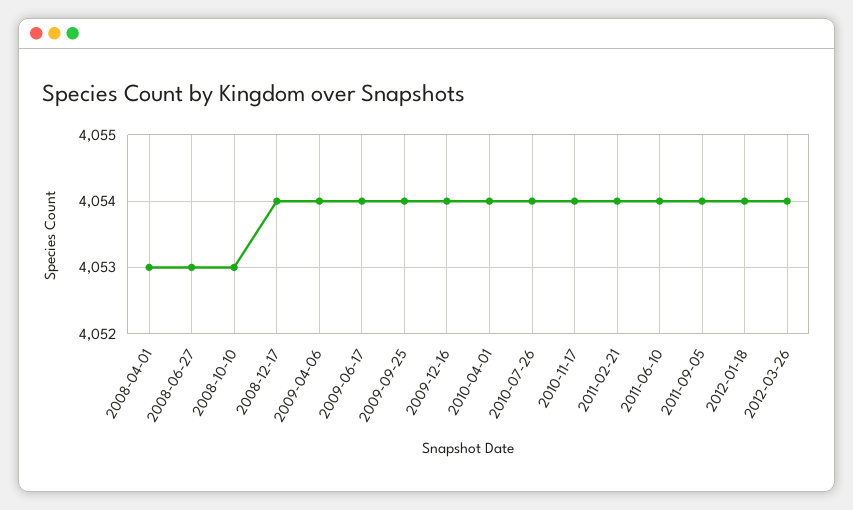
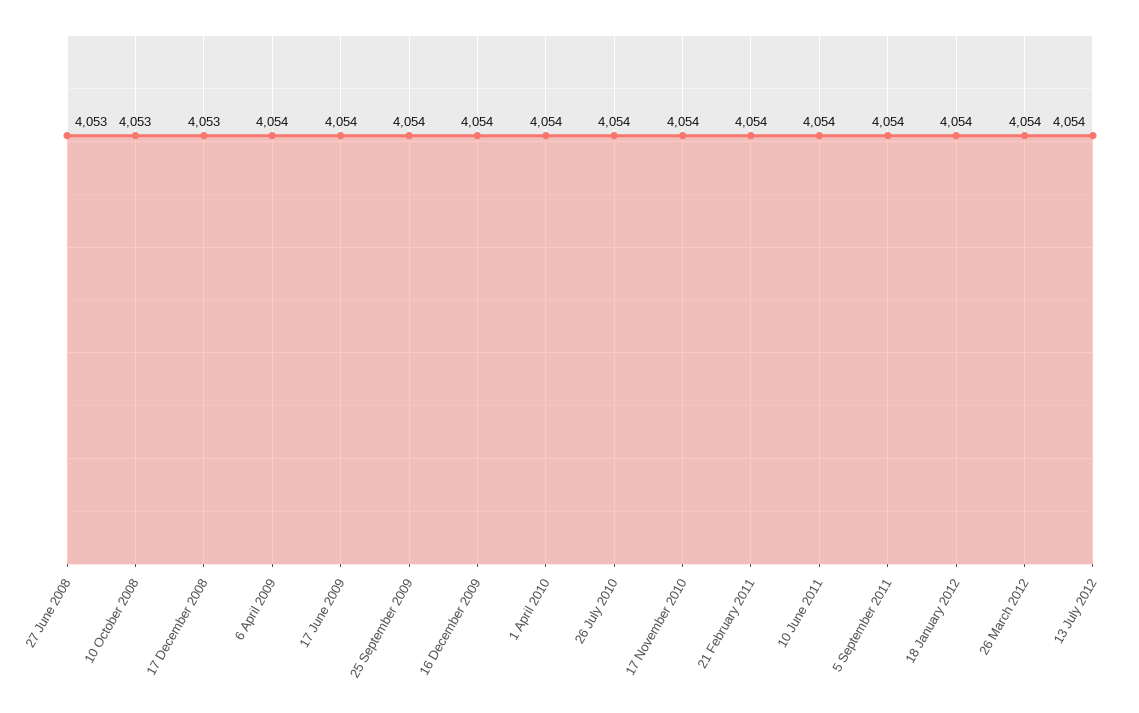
2008-04-01: 4053 -> none
2008-12-17: 4054 -> 4053
13 July 2012: none -> 4054

